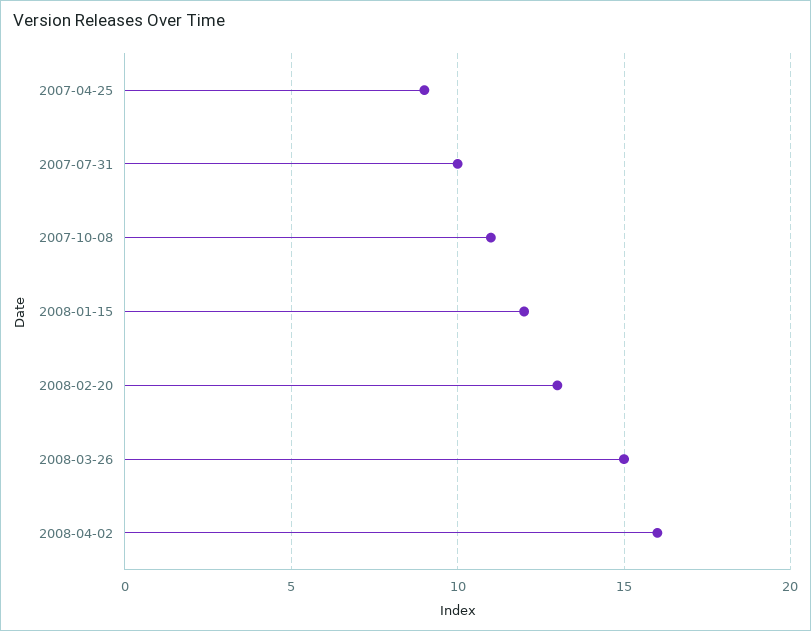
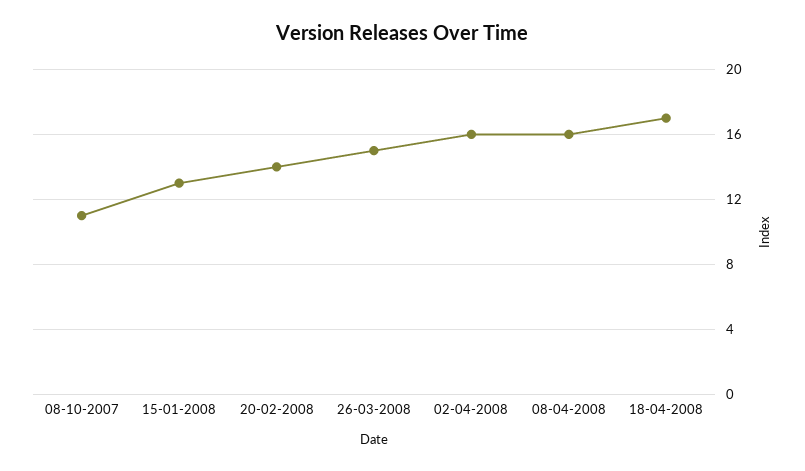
2007-04-25: 9 -> none
2007-07-31: 10 -> none
2008-01-15: 12 -> 13
2008-02-20: 13 -> 14
08-04-2008: none -> 16
18-04-2008: none -> 17

